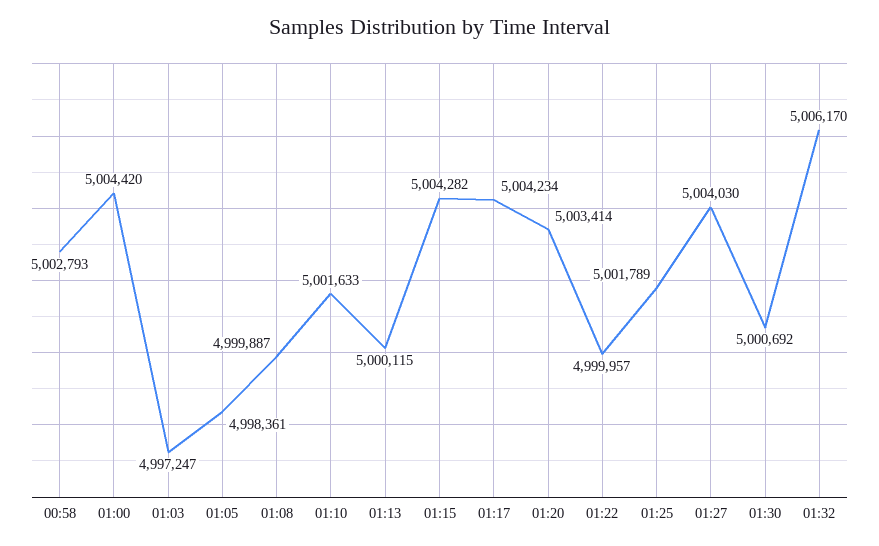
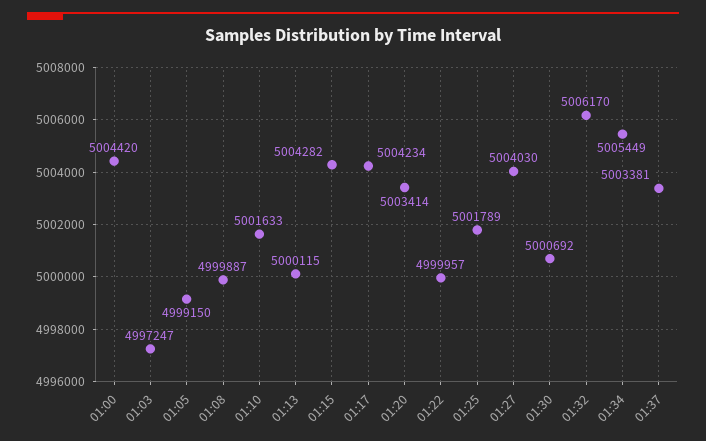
00:58: 5002793 -> none
01:05: 4998361 -> 4999150
01:34: none -> 5005449
01:37: none -> 5003381

